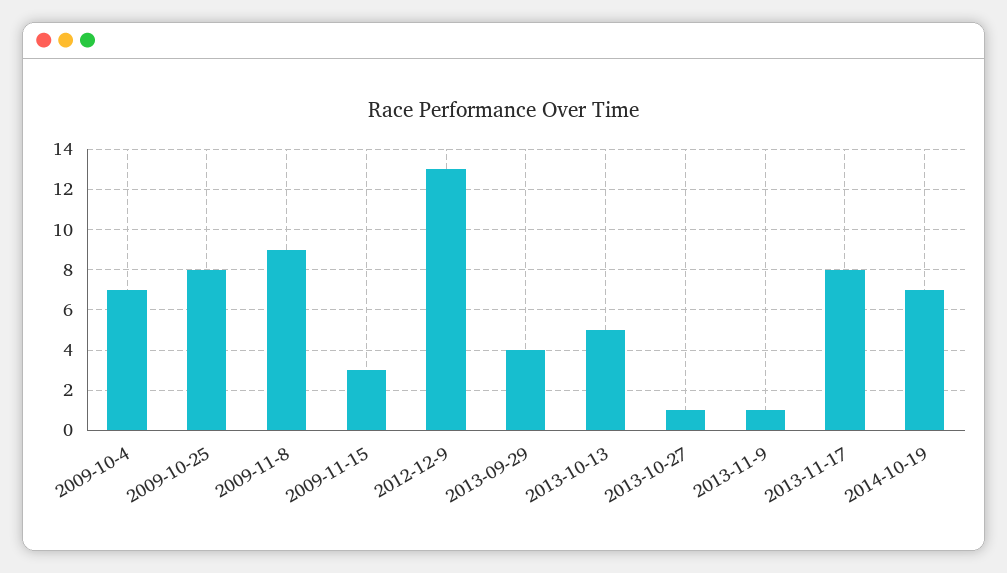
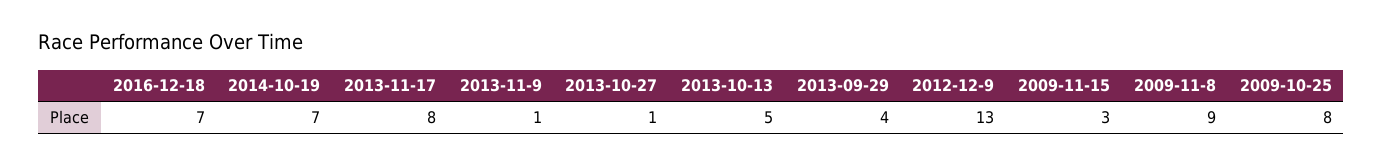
2009-10-4: 7 -> none
2016-12-18: none -> 7

